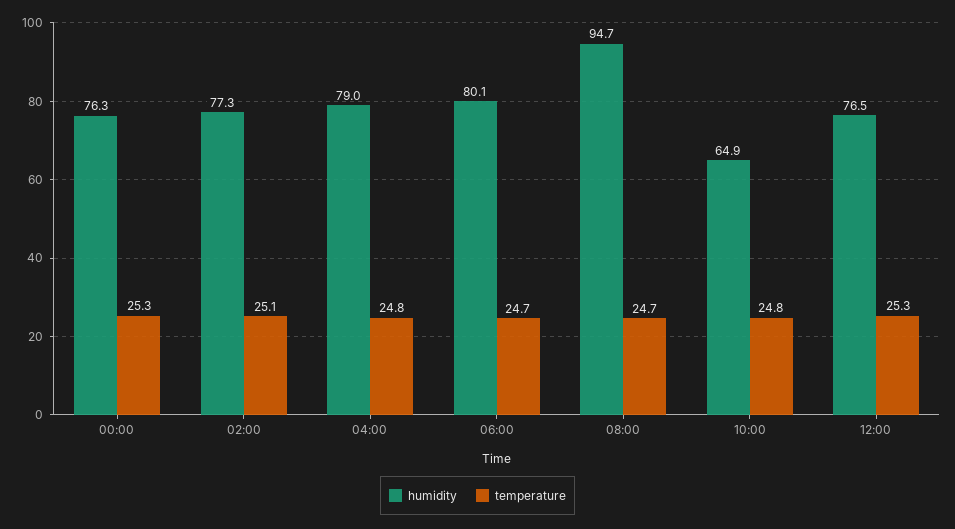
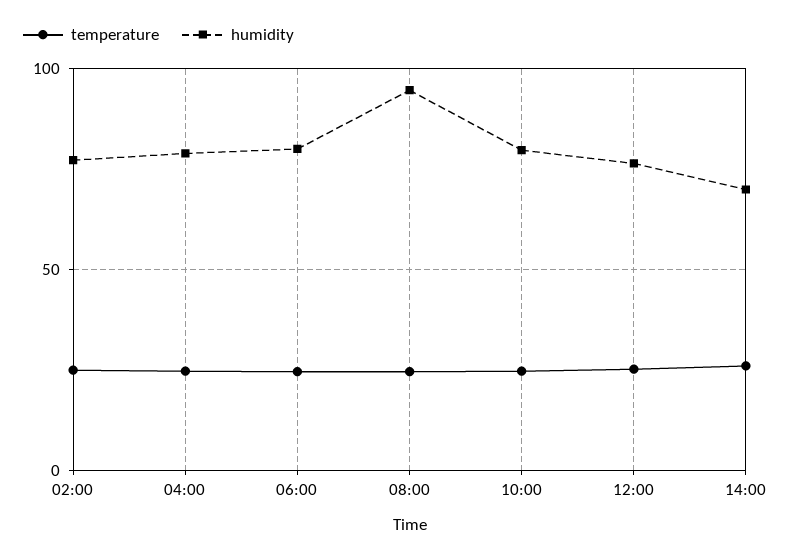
humidity, 00:00: 76.3 -> none
temperature, 00:00: 25.3 -> none
humidity, 10:00: 64.9 -> 80
temperature, 14:00: none -> 25
humidity, 14:00: none -> 70

